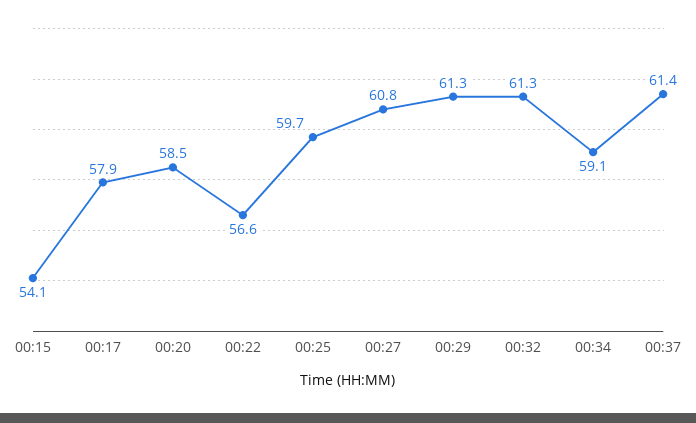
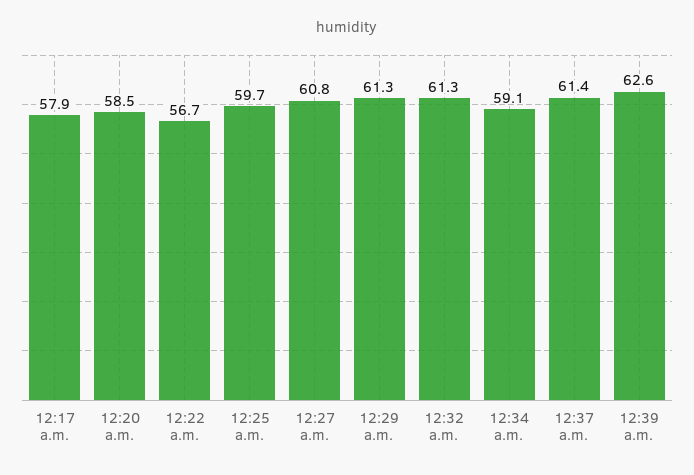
00:15: 54.1 -> none
00:22: 56.6 -> 56.7
12:39 a.m.: none -> 62.6

